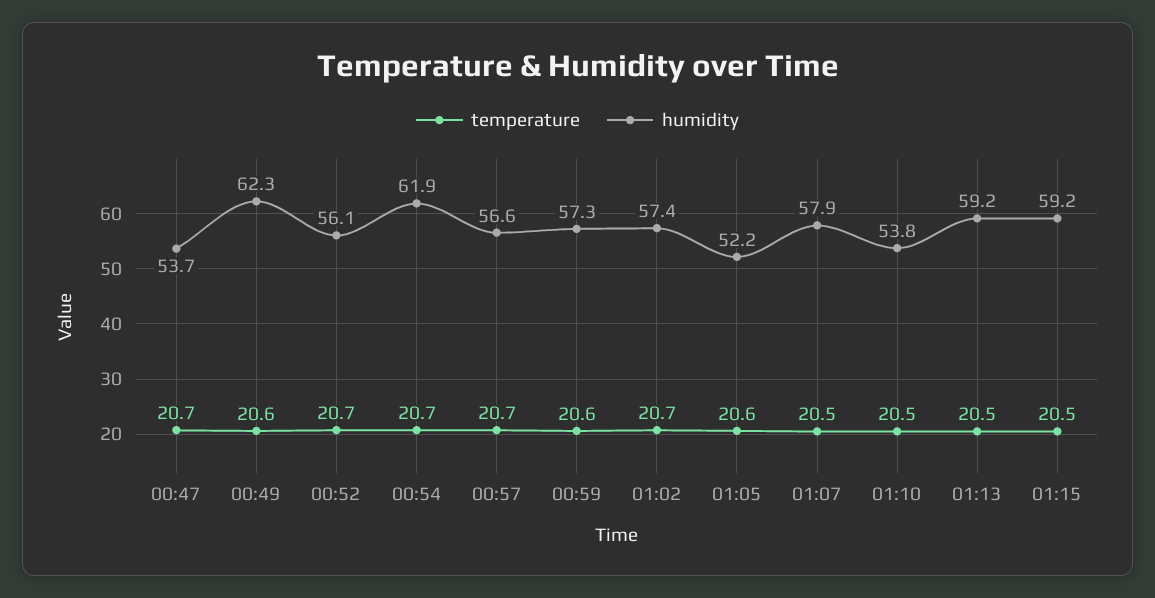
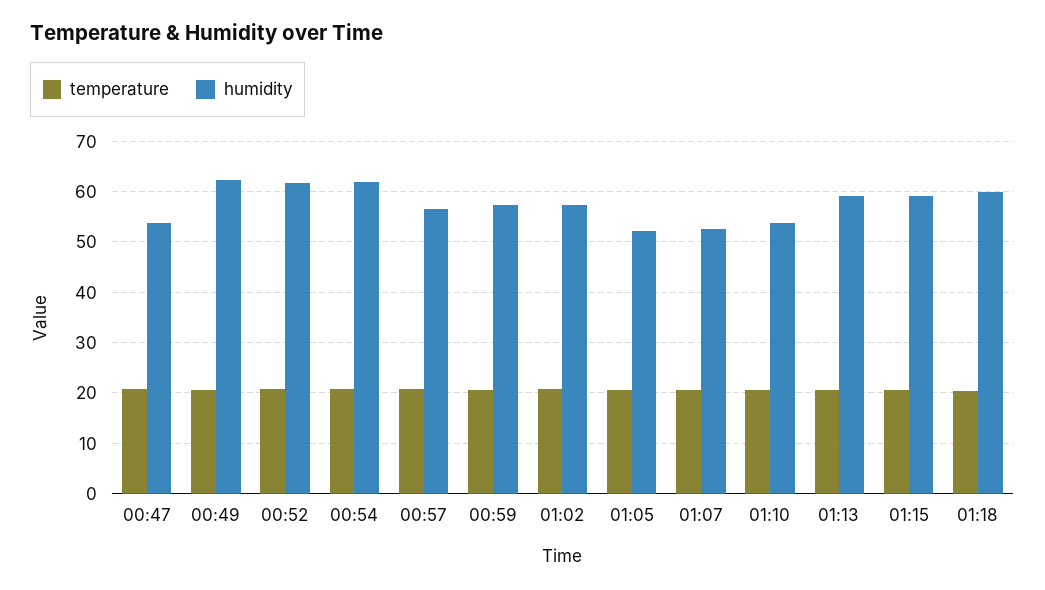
humidity, 00:52: 56.1 -> 62
humidity, 01:07: 57.9 -> 52
temperature, 01:18: none -> 20
humidity, 01:18: none -> 60

